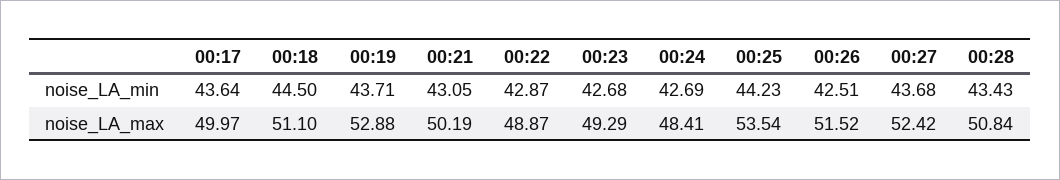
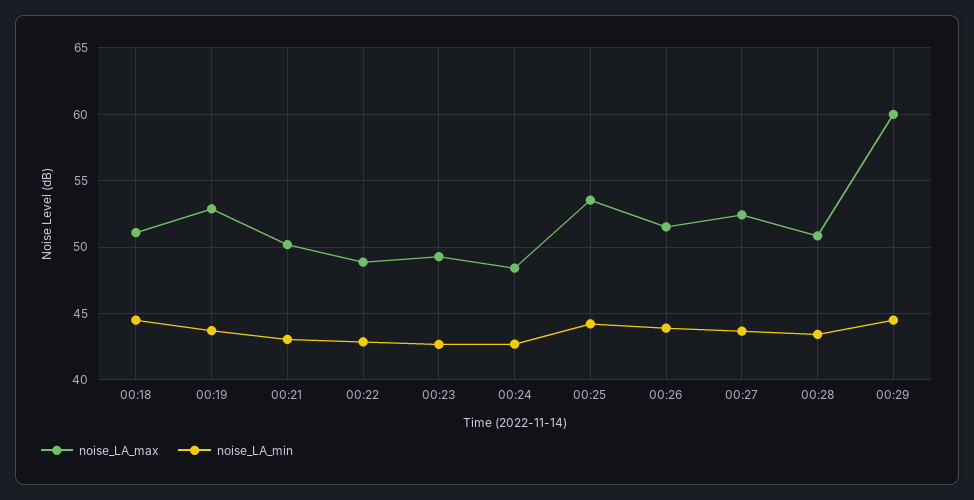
noise_LA_min, 00:17: 43.64 -> none
noise_LA_min, 00:26: 42.51 -> 44
noise_LA_max, 00:17: 49.97 -> none
noise_LA_max, 00:29: none -> 60
noise_LA_min, 00:29: none -> 44.5

